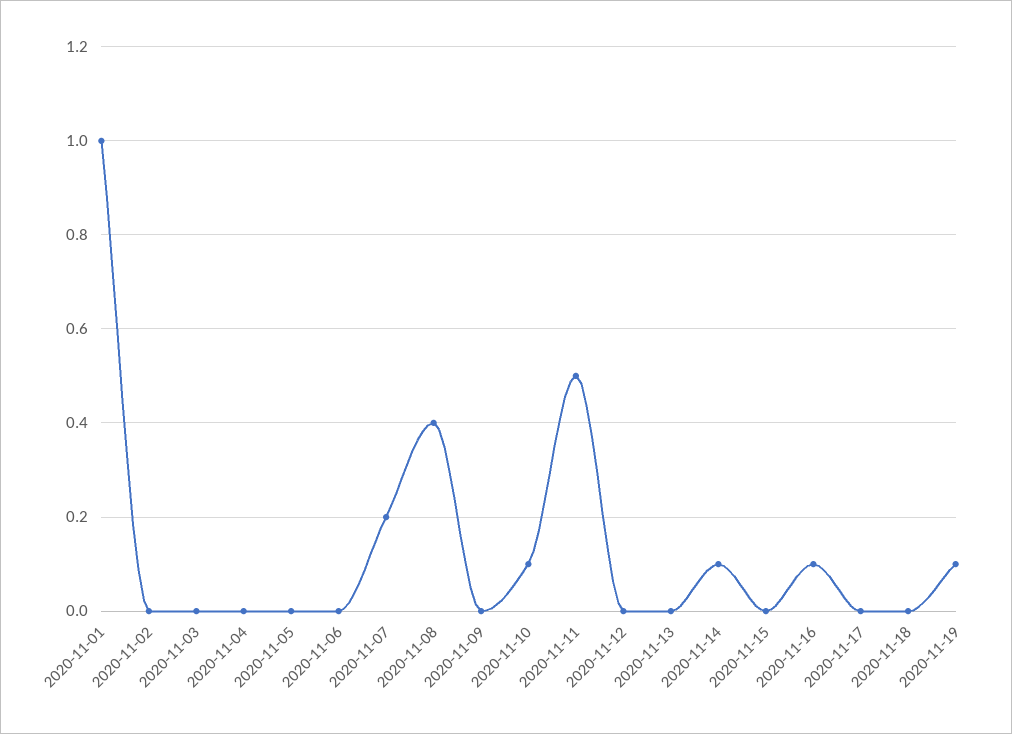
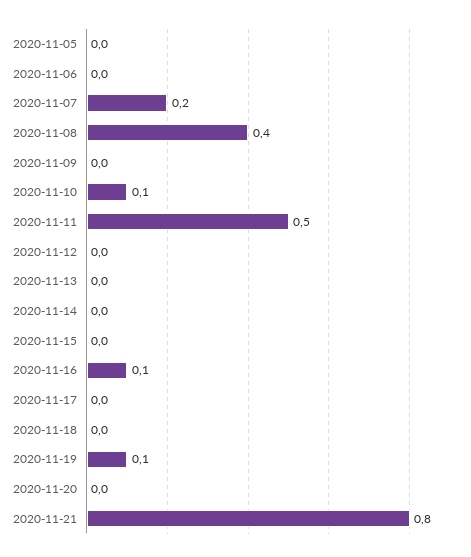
2020-11-01: 1 -> none
2020-11-02: 0 -> none
2020-11-03: 0 -> none
2020-11-04: 0 -> none
2020-11-14: 0.1 -> 0
2020-11-20: none -> 0
2020-11-21: none -> 0.8

